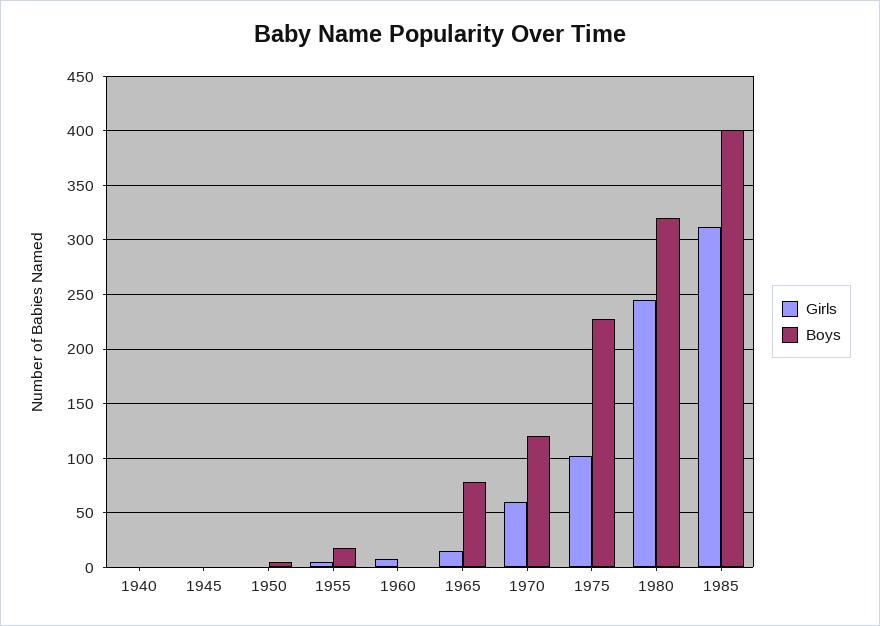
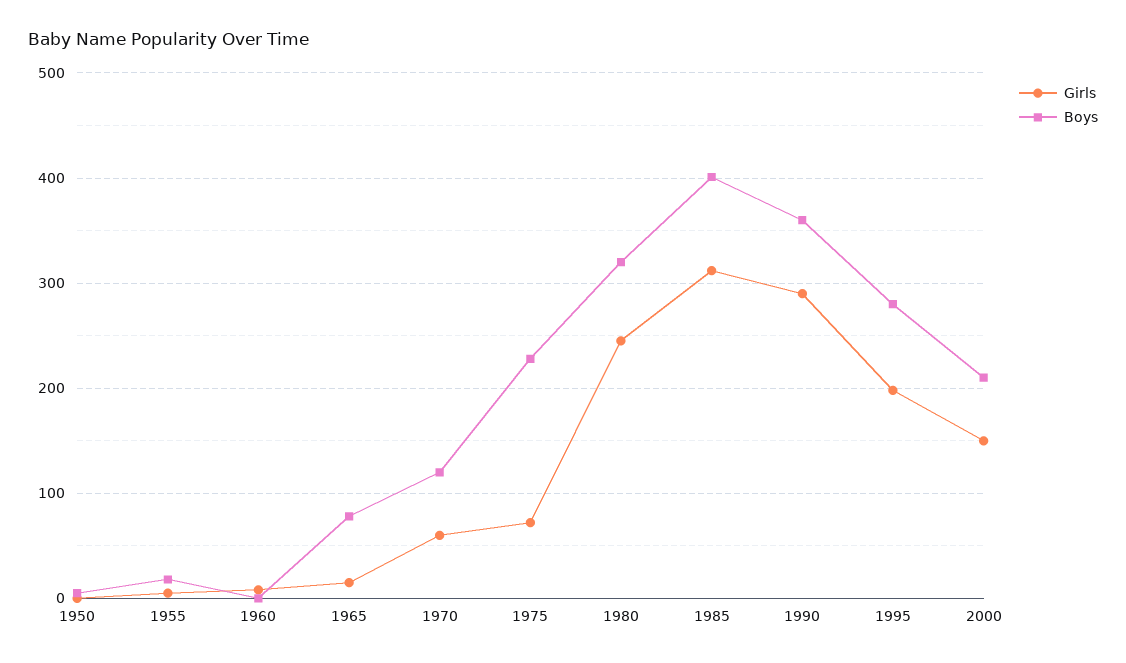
Girls, 1940: 0 -> none
Boys, 1940: 0 -> none
Girls, 1945: 0 -> none
Boys, 1945: 0 -> none
Girls, 1975: 100 -> 70
Girls, 1990: none -> 290
Boys, 1990: none -> 360
Girls, 1995: none -> 200
Boys, 1995: none -> 280
Girls, 2000: none -> 150
Boys, 2000: none -> 210

